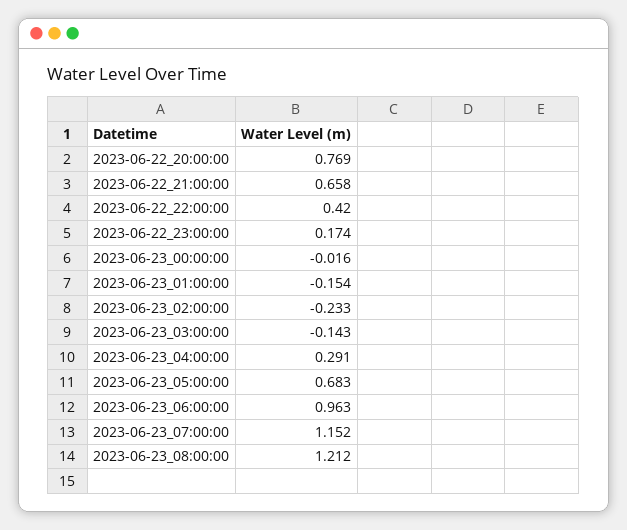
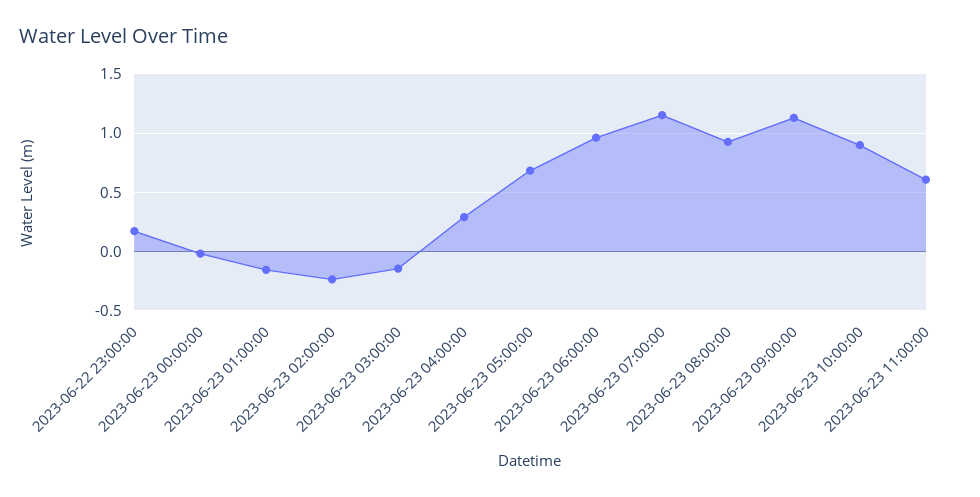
2023-06-22_20:00:00: 0.769 -> none
2023-06-22_21:00:00: 0.658 -> none
2023-06-22_22:00:00: 0.42 -> none
2023-06-23_08:00:00: 1.212 -> 0.9
2023-06-23 09:00:00: none -> 1.1
2023-06-23 10:00:00: none -> 0.9
2023-06-23 11:00:00: none -> 0.6

